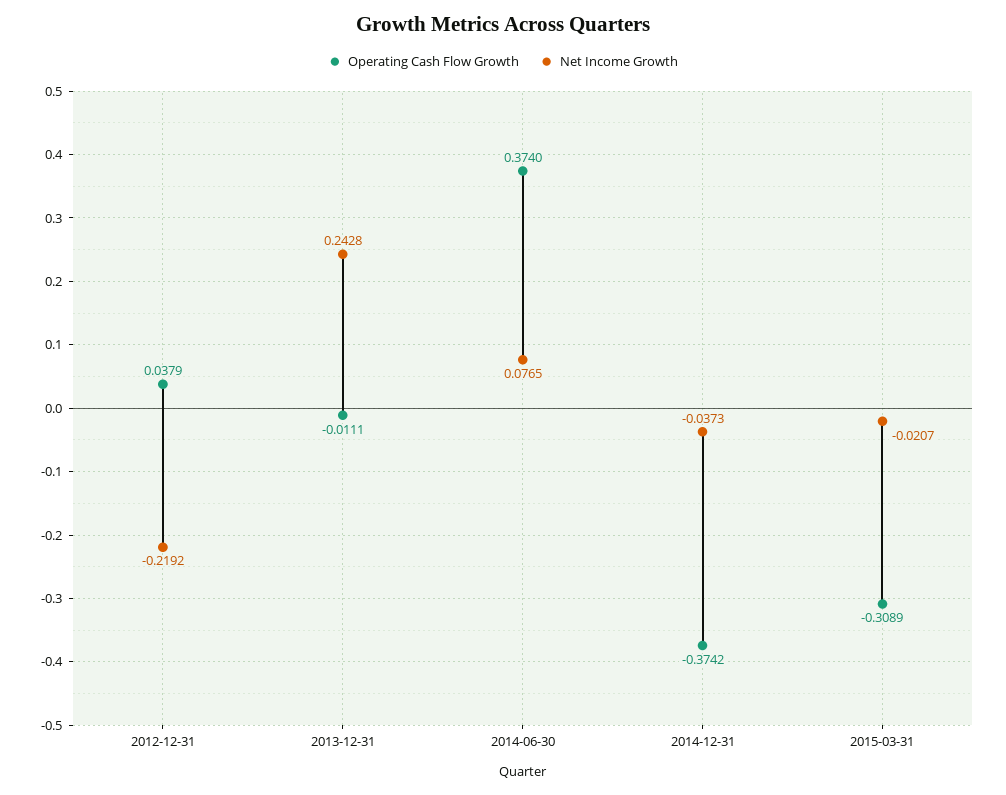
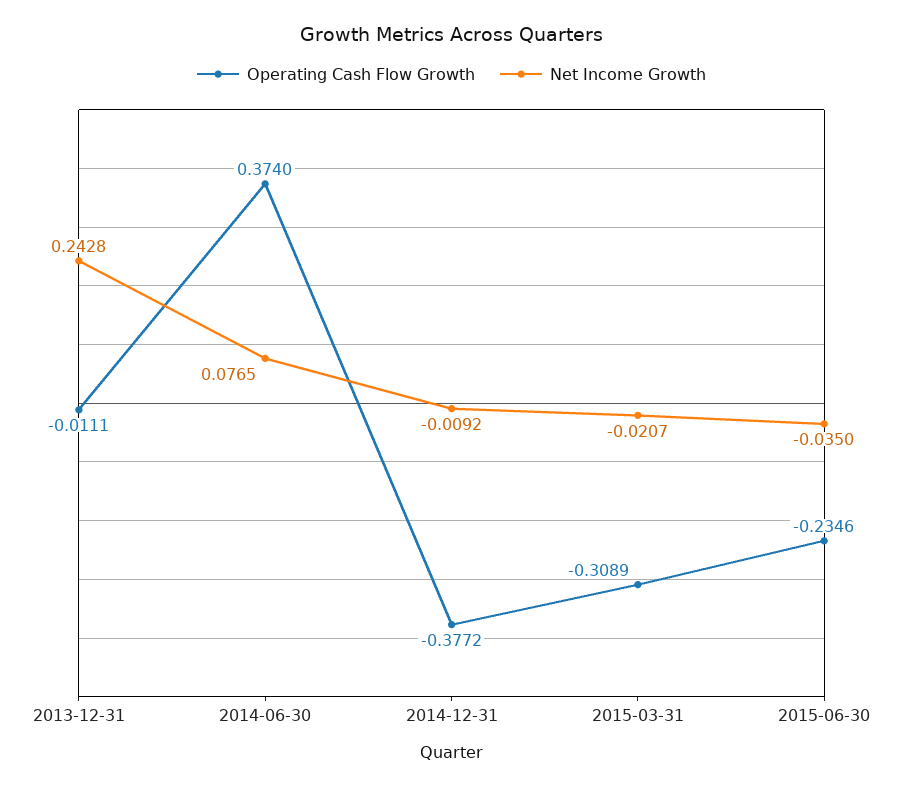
Operating Cash Flow Growth, 2012-12-31: 0.0379 -> none
Net Income Growth, 2012-12-31: -0.2192 -> none
Operating Cash Flow Growth, 2014-12-31: -0.3742 -> -0.3772
Net Income Growth, 2014-12-31: -0.0373 -> -0.0092
Operating Cash Flow Growth, 2015-06-30: none -> -0.2346
Net Income Growth, 2015-06-30: none -> -0.035

